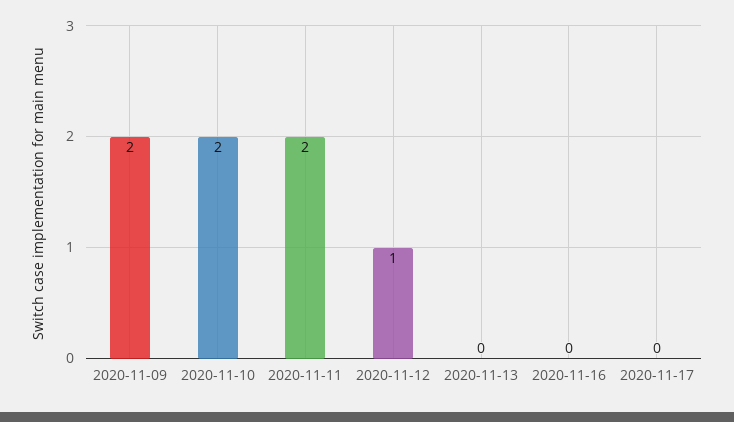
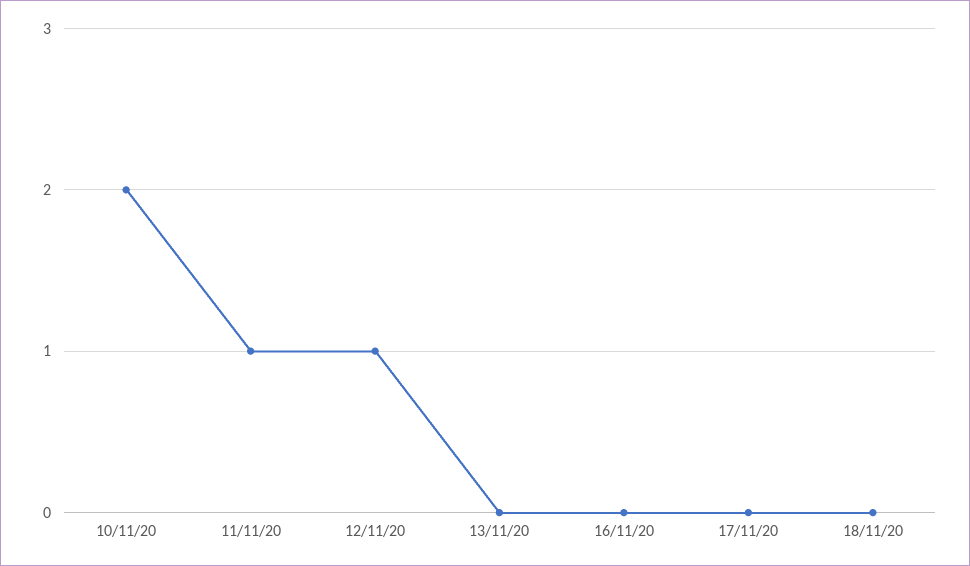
2020-11-09: 2 -> none
2020-11-11: 2 -> 1
18/11/20: none -> 0

